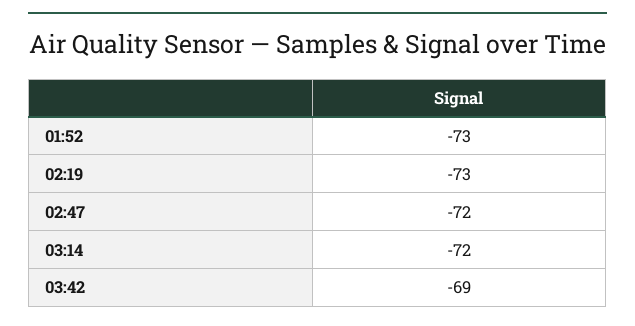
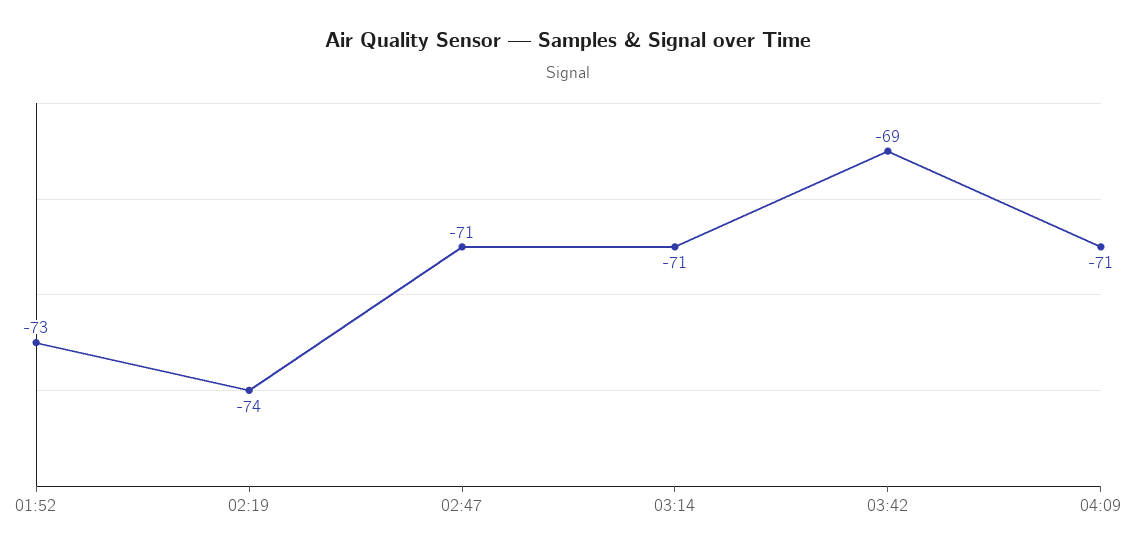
02:19: -73 -> -74
02:47: -72 -> -71
03:14: -72 -> -71
04:09: none -> -71

